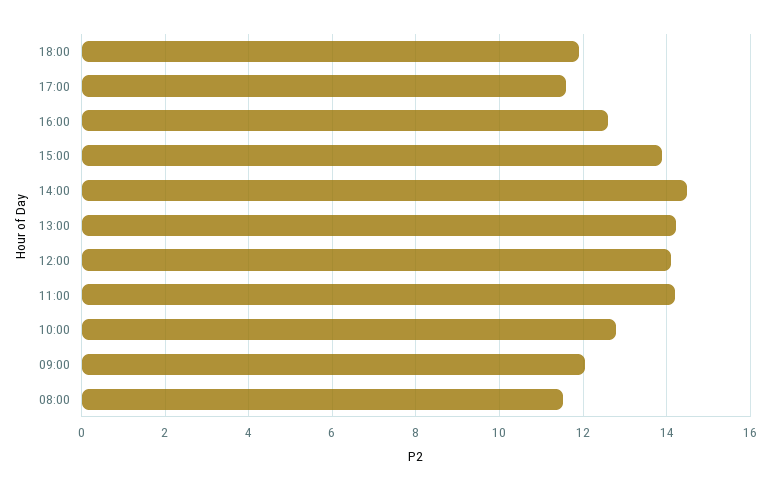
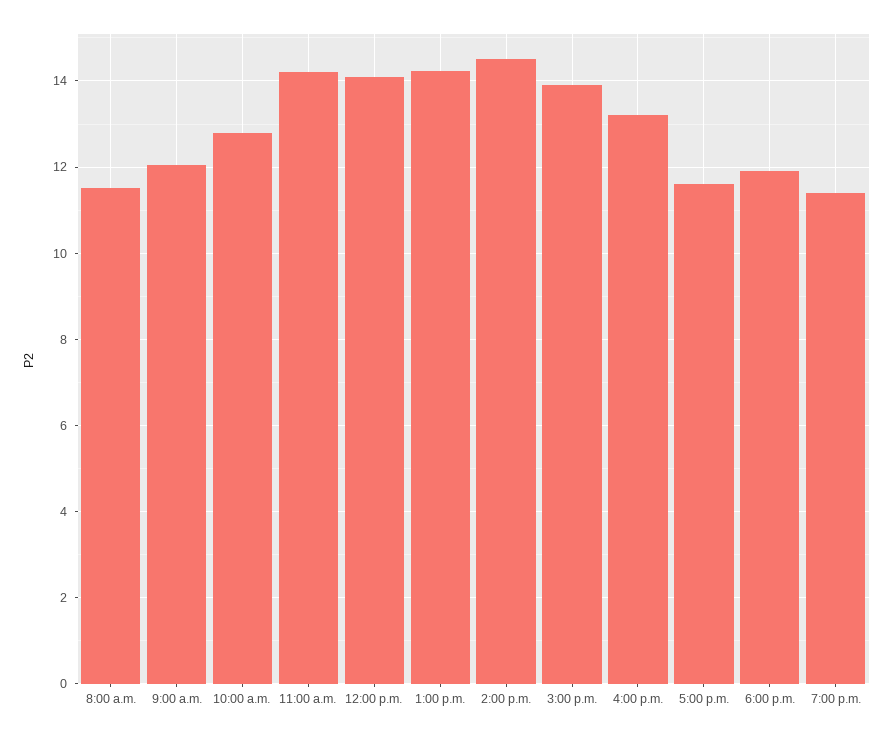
16:00: 12.6 -> 13.2
7:00 p.m.: none -> 11.4

